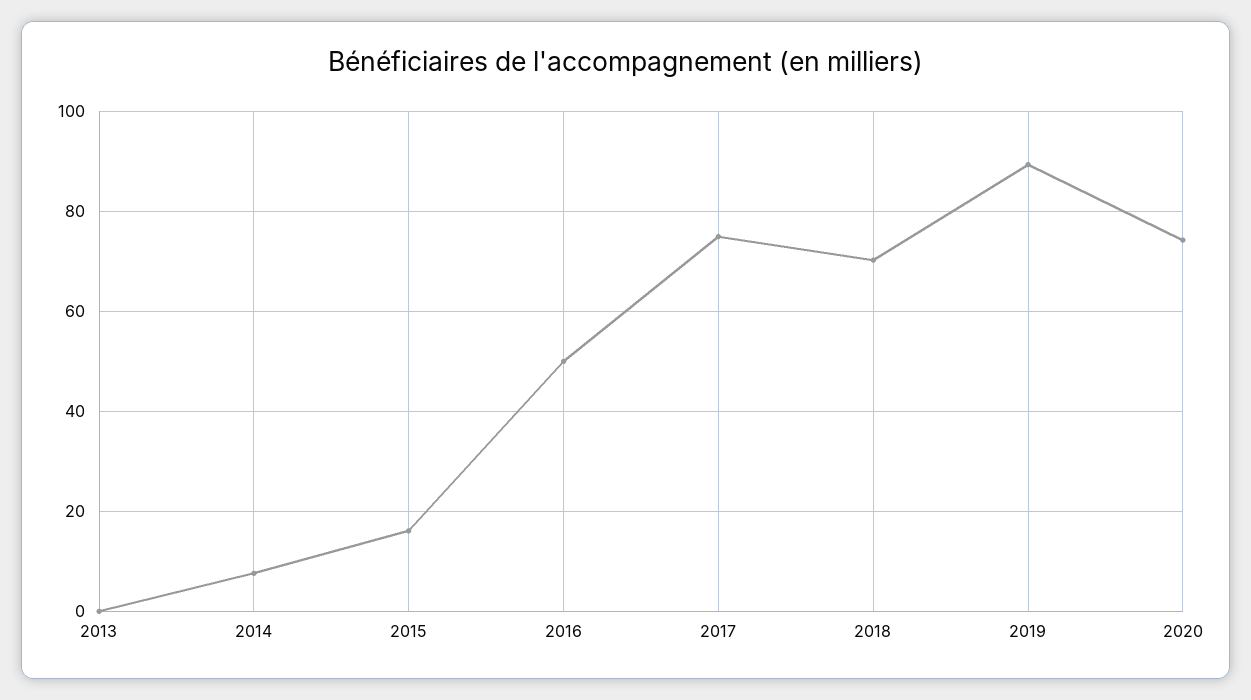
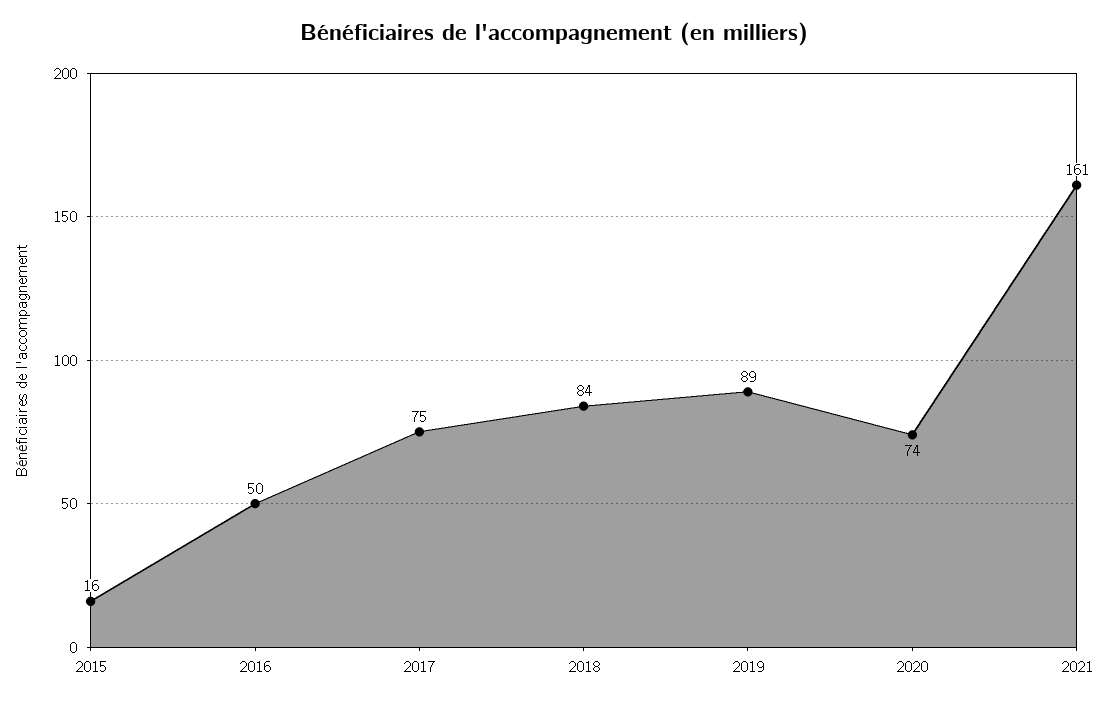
2013: 0 -> none
2014: 8 -> none
2018: 70 -> 84
2021: none -> 161

